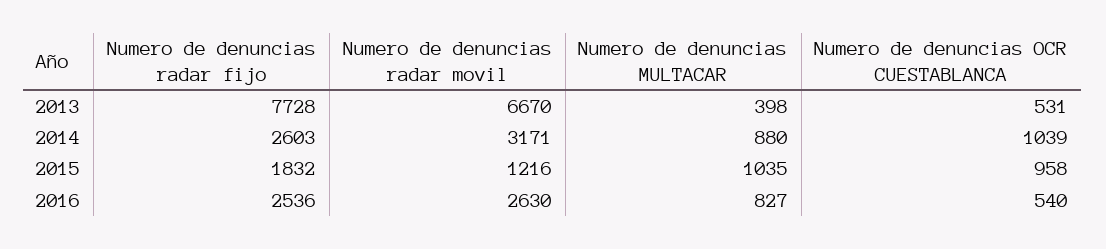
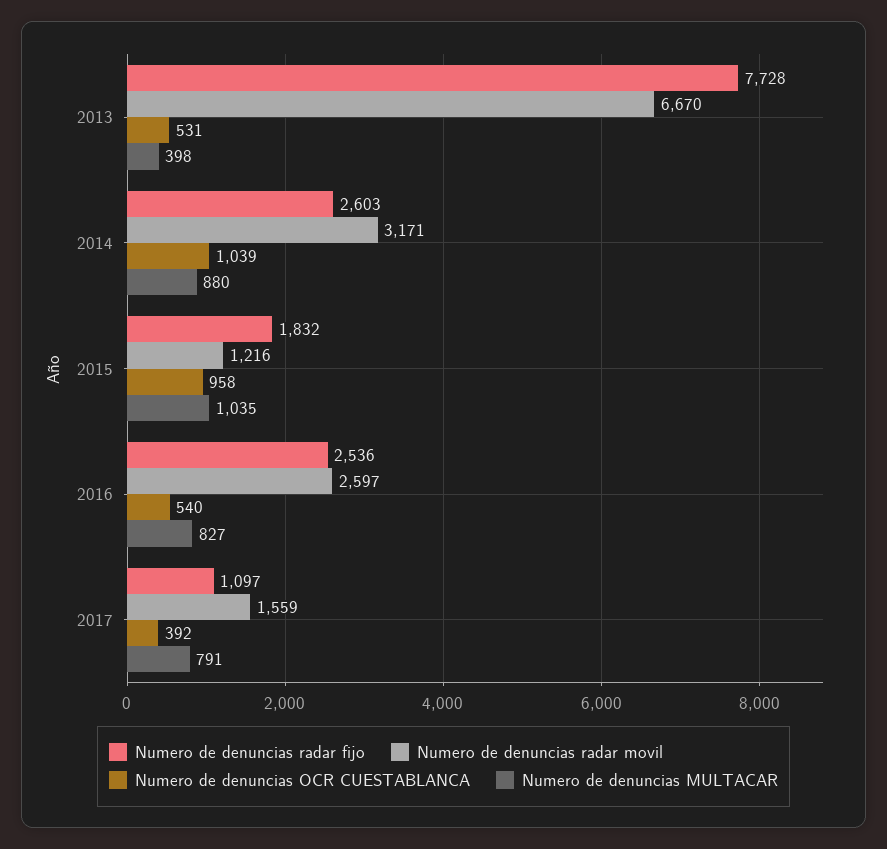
Numero de denuncias radar movil, 2016: 2630 -> 2597
Numero de denuncias radar fijo, 2017: none -> 1097
Numero de denuncias radar movil, 2017: none -> 1559
Numero de denuncias OCR CUESTABLANCA, 2017: none -> 392
Numero de denuncias MULTACAR, 2017: none -> 791

